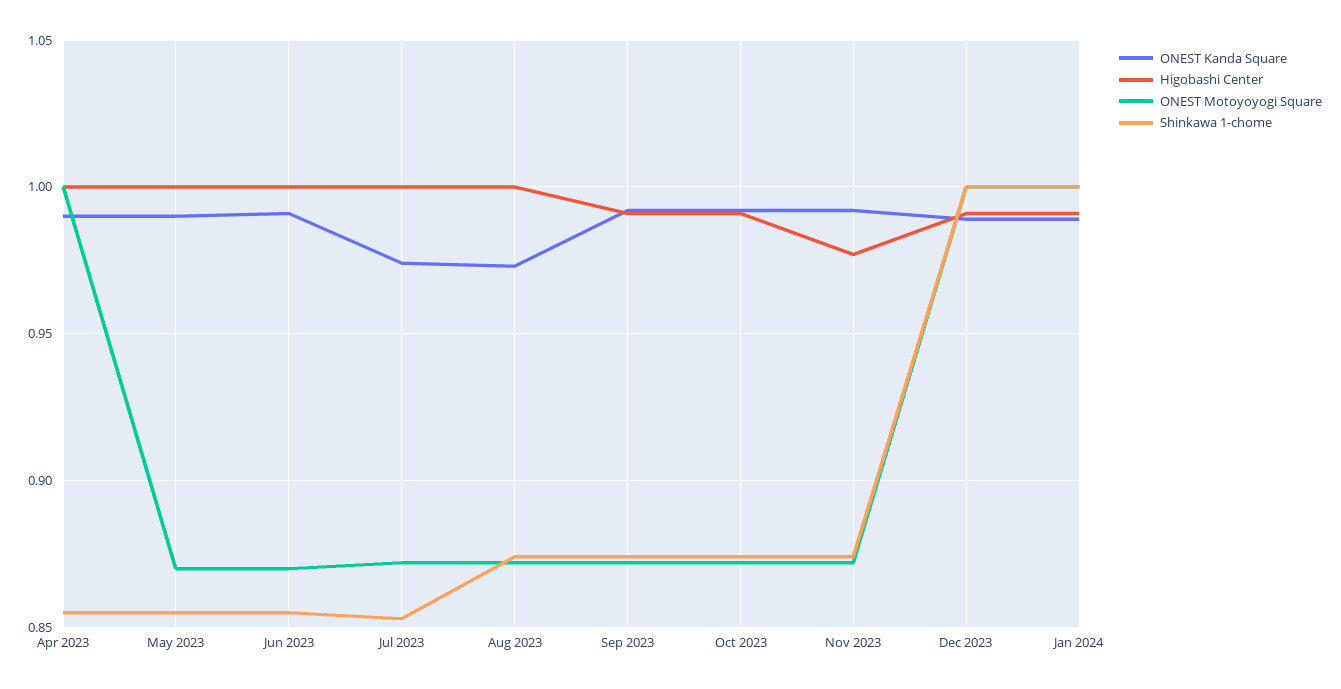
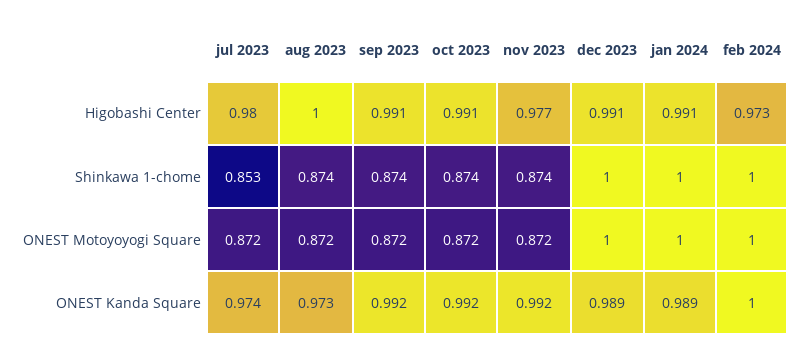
ONEST Kanda Square, Apr 2023: 0.99 -> none
Higobashi Center, Apr 2023: 1 -> none
ONEST Motoyoyogi Square, Apr 2023: 1 -> none
Shinkawa 1-chome, Apr 2023: 0.855 -> none
ONEST Kanda Square, May 2023: 0.99 -> none
Higobashi Center, May 2023: 1 -> none
ONEST Motoyoyogi Square, May 2023: 0.87 -> none
Shinkawa 1-chome, May 2023: 0.855 -> none
ONEST Kanda Square, Jun 2023: 0.99 -> none
Higobashi Center, Jun 2023: 1 -> none
ONEST Motoyoyogi Square, Jun 2023: 0.87 -> none
Shinkawa 1-chome, Jun 2023: 0.855 -> none
Higobashi Center, Jul 2023: 1 -> 0.98
Higobashi Center, feb 2024: none -> 0.973
Shinkawa 1-chome, feb 2024: none -> 1
ONEST Motoyoyogi Square, feb 2024: none -> 1
ONEST Kanda Square, feb 2024: none -> 1

